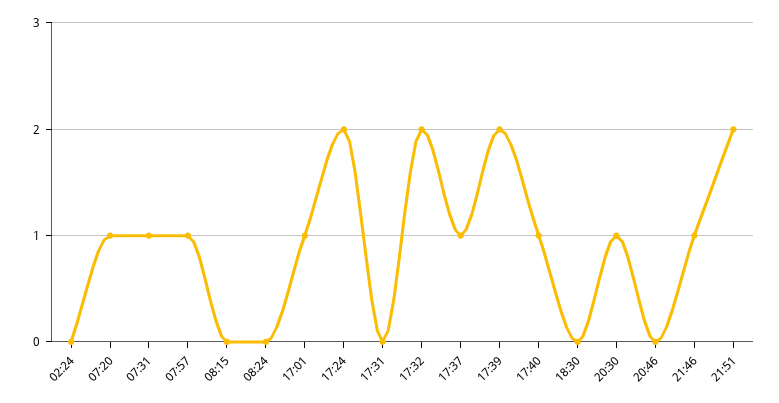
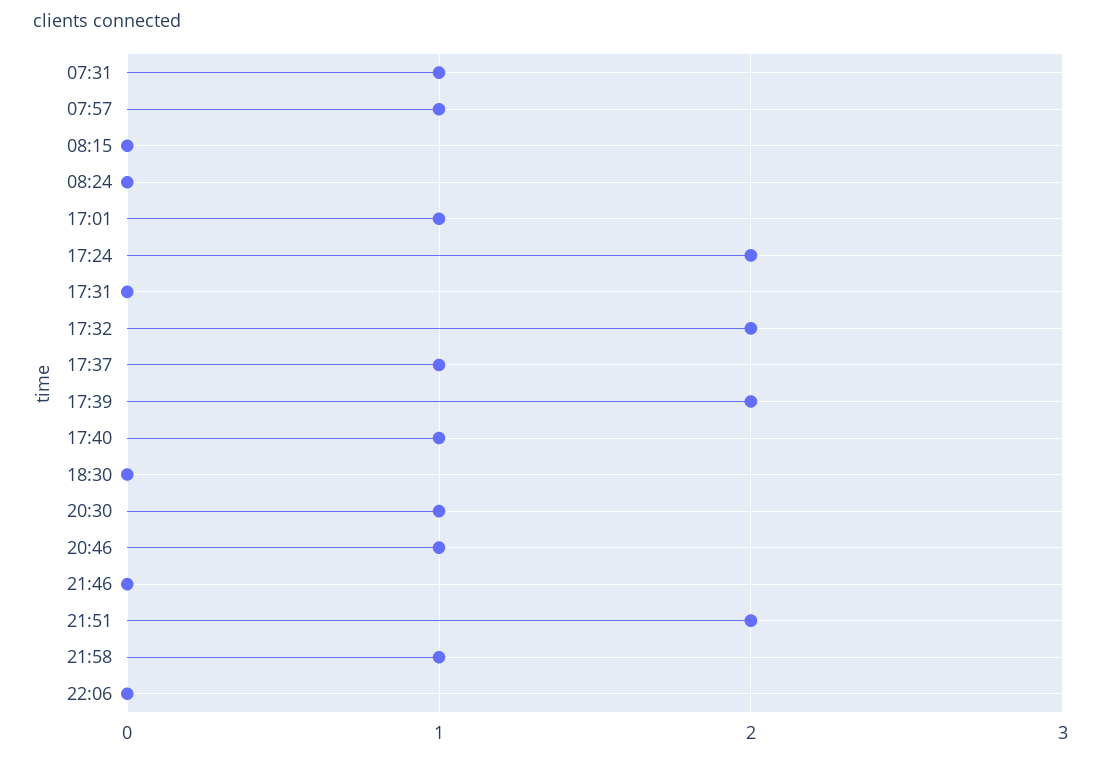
02:24: 0 -> none
07:20: 1 -> none
20:46: 0 -> 1
21:46: 1 -> 0
21:58: none -> 1
22:06: none -> 0

